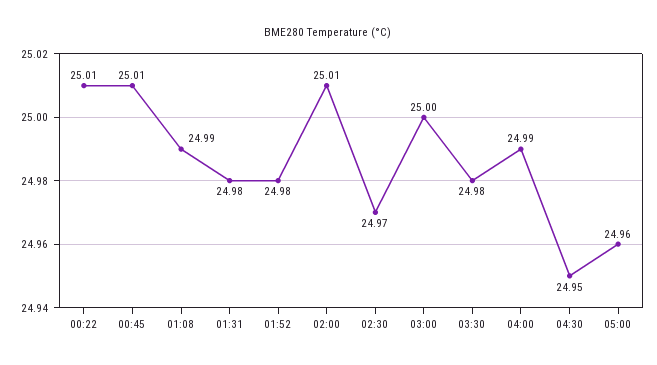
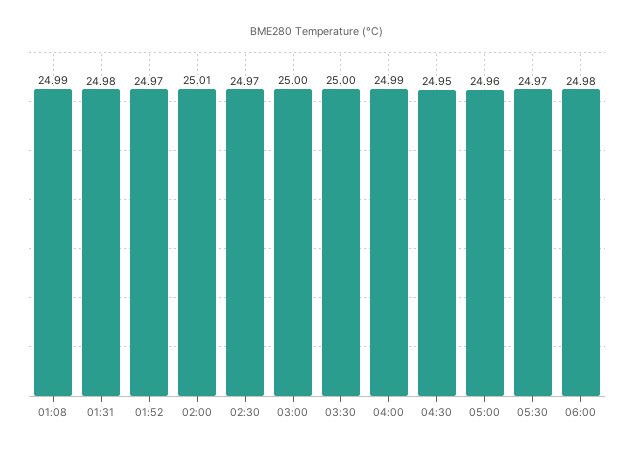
00:22: 25.01 -> none
00:45: 25.01 -> none
01:52: 24.98 -> 24.97
03:30: 24.98 -> 25
05:30: none -> 24.97
06:00: none -> 24.98

